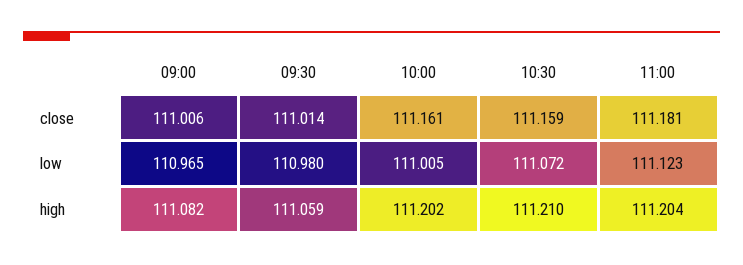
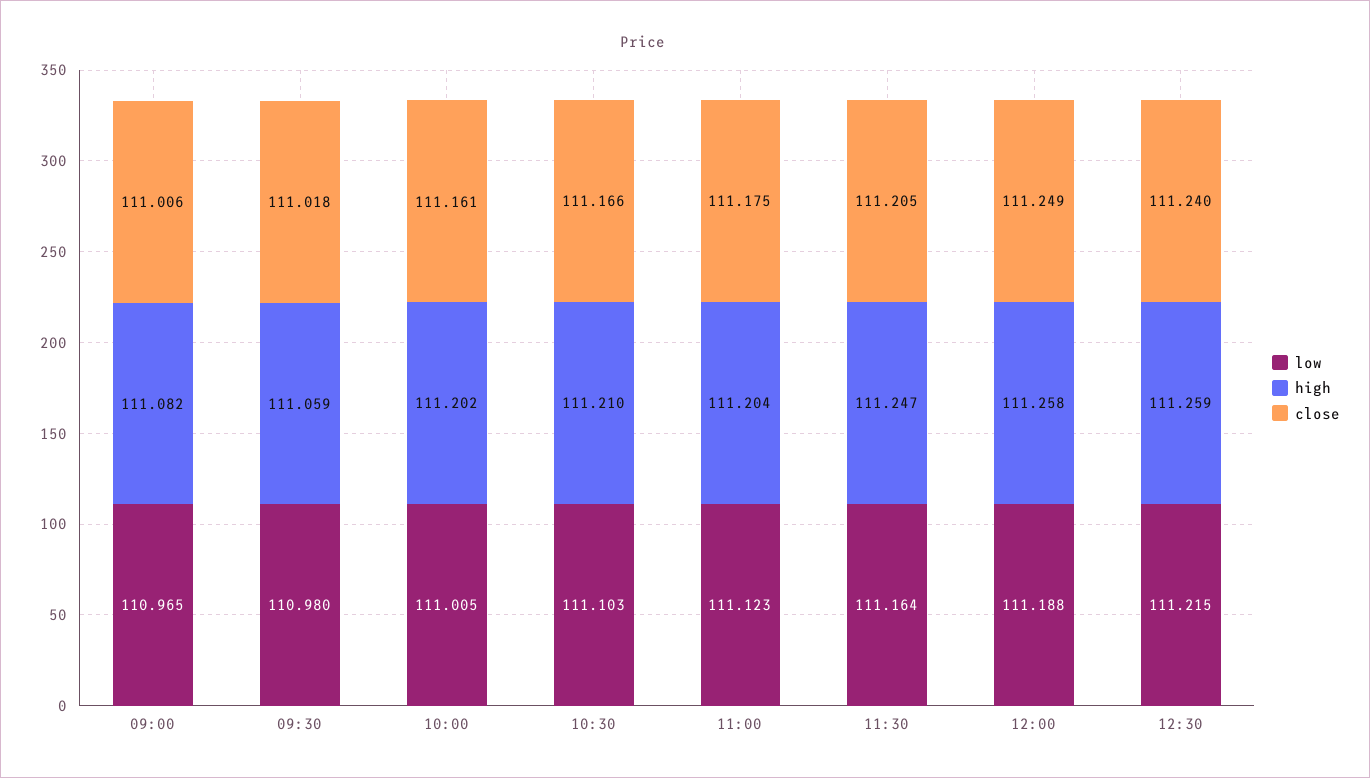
close, 09:30: 111.014 -> 111.018
close, 10:30: 111.159 -> 111.166
close, 11:00: 111.181 -> 111.175
low, 10:30: 111.072 -> 111.103
low, 11:30: none -> 111.164
high, 11:30: none -> 111.247
close, 11:30: none -> 111.205
low, 12:00: none -> 111.188
high, 12:00: none -> 111.258
close, 12:00: none -> 111.249
low, 12:30: none -> 111.215
high, 12:30: none -> 111.259
close, 12:30: none -> 111.24

